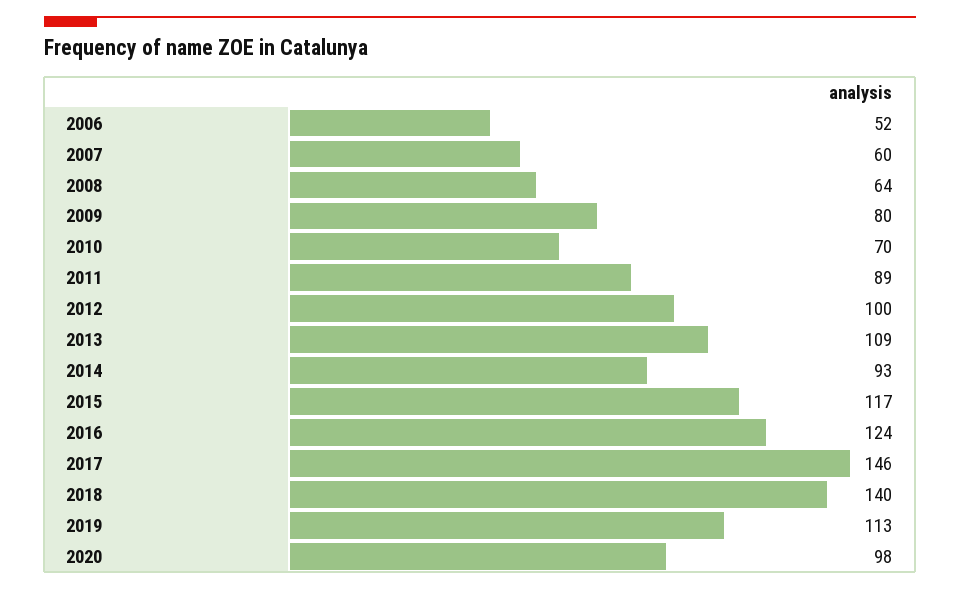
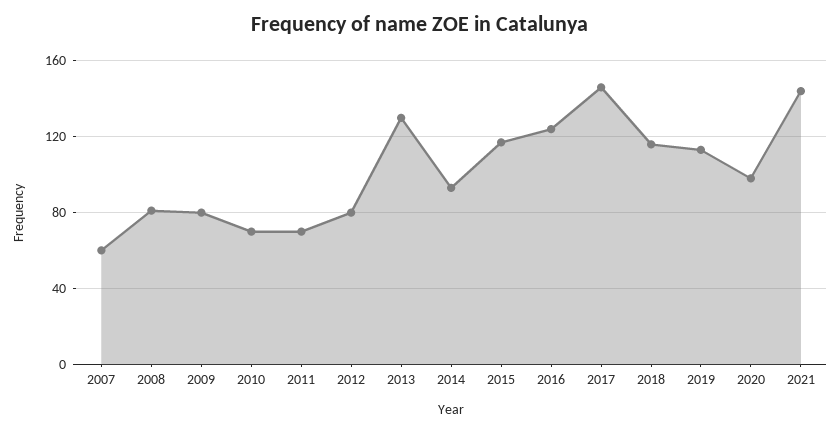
2006: 52 -> none
2008: 64 -> 80
2011: 89 -> 70
2012: 100 -> 80
2013: 109 -> 130
2018: 140 -> 115
2021: none -> 145

